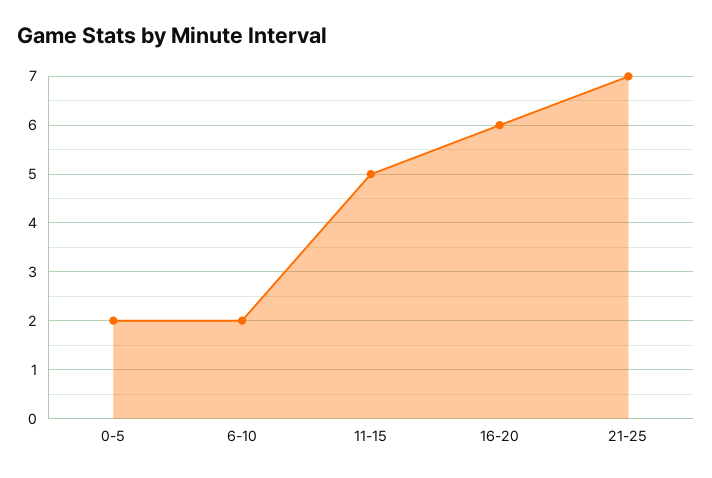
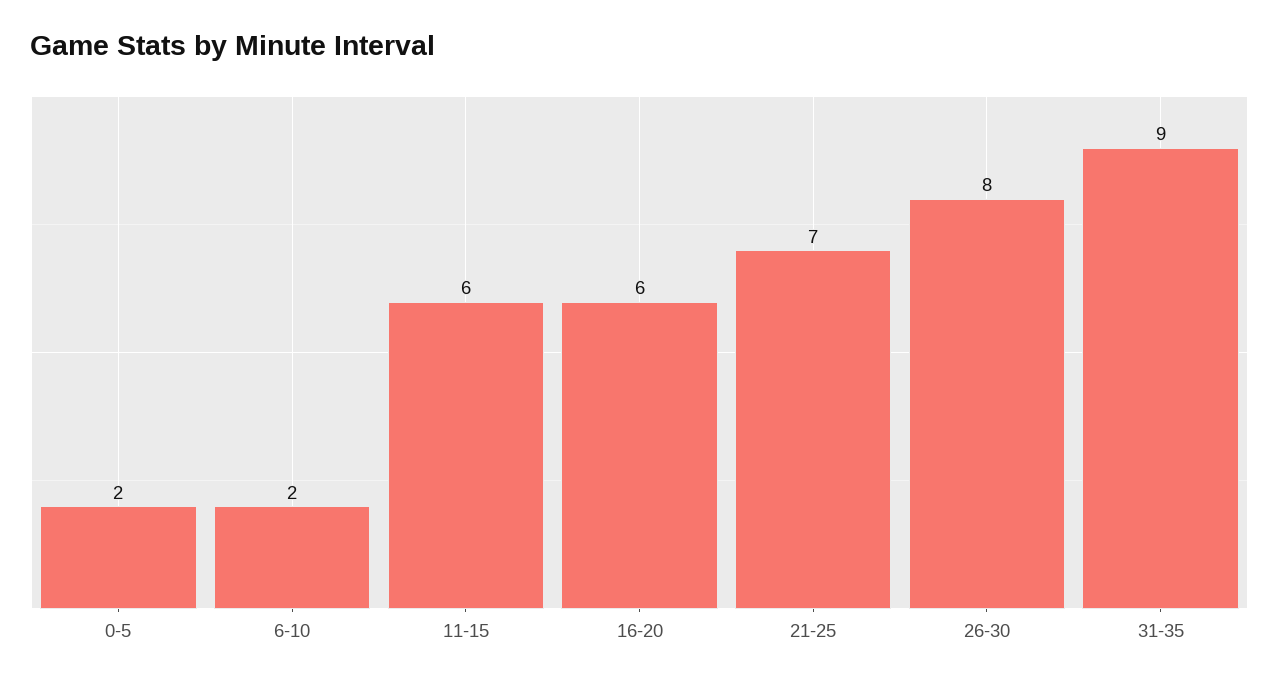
11-15: 5 -> 6
26-30: none -> 8
31-35: none -> 9

